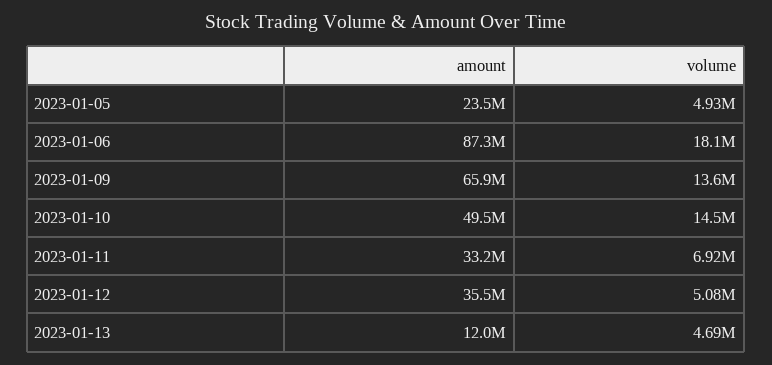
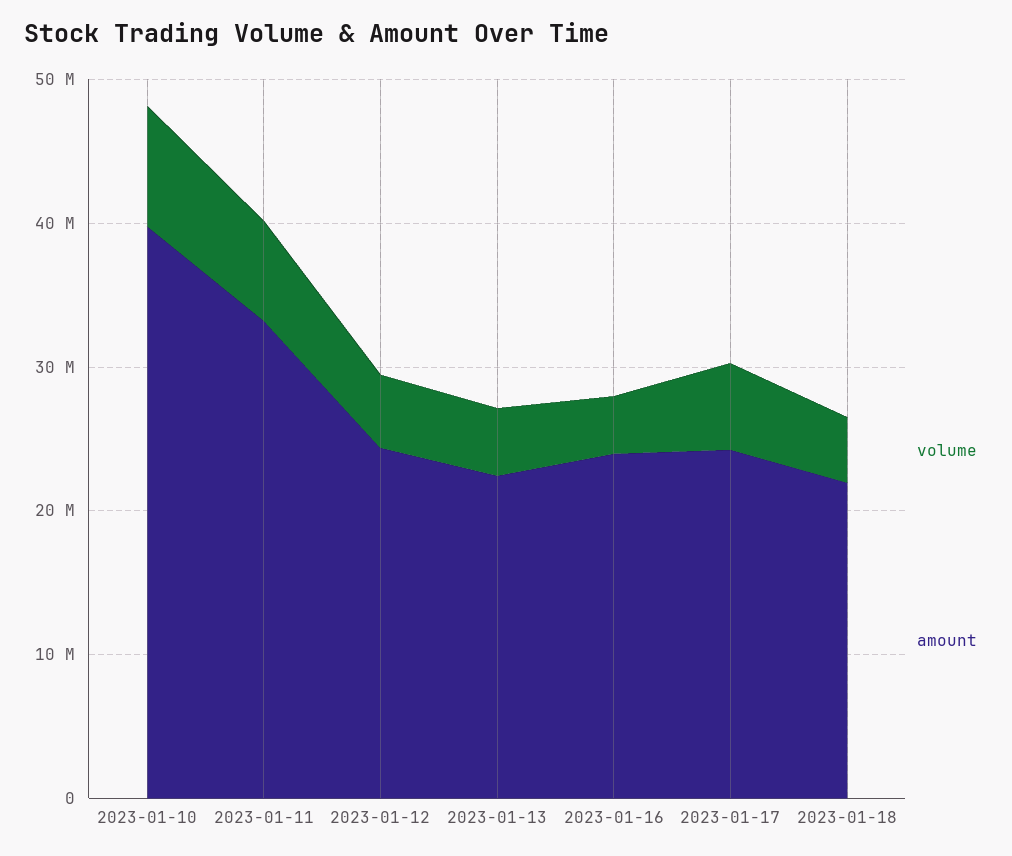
amount, 2023-01-05: 23500000 -> none
volume, 2023-01-05: 4930000 -> none
amount, 2023-01-06: 87300000 -> none
volume, 2023-01-06: 18100000 -> none
amount, 2023-01-09: 65900000 -> none
volume, 2023-01-09: 13600000 -> none
amount, 2023-01-10: 49500000 -> 40000000
volume, 2023-01-10: 14500000 -> 8000000
amount, 2023-01-12: 35500000 -> 24000000
amount, 2023-01-13: 12000000 -> 22000000
volume, 2023-01-16: none -> 4000000
amount, 2023-01-16: none -> 24000000
volume, 2023-01-17: none -> 6000000
amount, 2023-01-17: none -> 24000000
volume, 2023-01-18: none -> 4000000
amount, 2023-01-18: none -> 22000000

